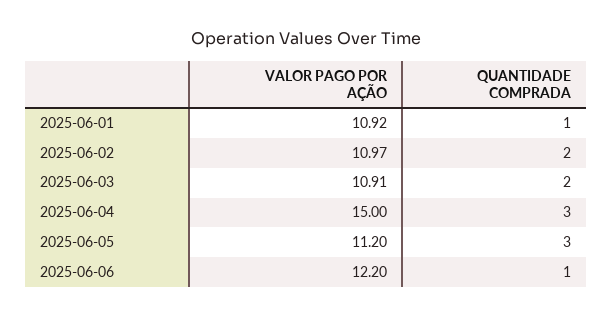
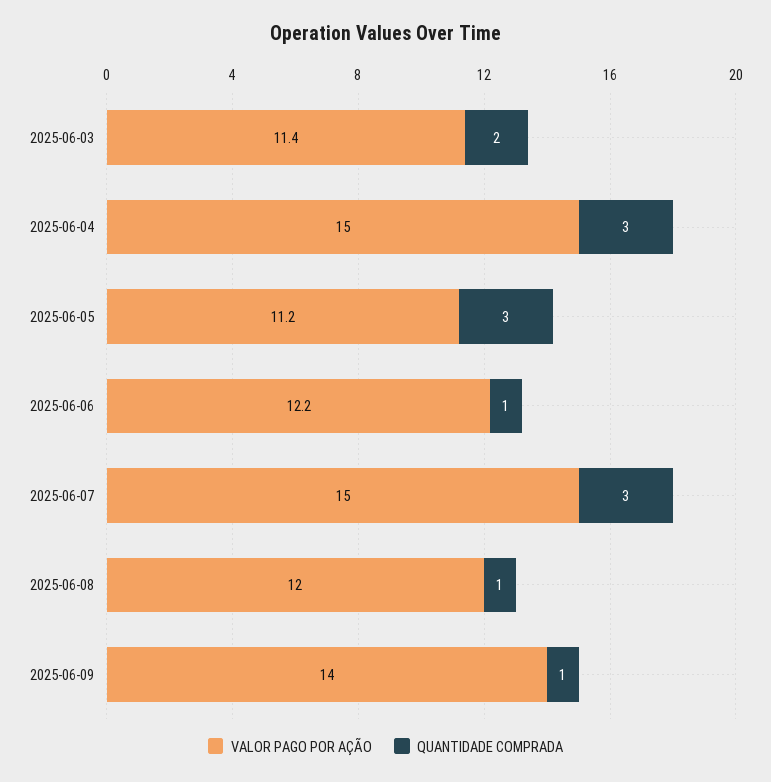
VALOR PAGO POR AÇÃO, 2025-06-01: 10.92 -> none
QUANTIDADE COMPRADA, 2025-06-01: 1 -> none
VALOR PAGO POR AÇÃO, 2025-06-02: 10.97 -> none
QUANTIDADE COMPRADA, 2025-06-02: 2 -> none
VALOR PAGO POR AÇÃO, 2025-06-03: 10.91 -> 11.4
VALOR PAGO POR AÇÃO, 2025-06-07: none -> 15
QUANTIDADE COMPRADA, 2025-06-07: none -> 3
VALOR PAGO POR AÇÃO, 2025-06-08: none -> 12
QUANTIDADE COMPRADA, 2025-06-08: none -> 1
VALOR PAGO POR AÇÃO, 2025-06-09: none -> 14
QUANTIDADE COMPRADA, 2025-06-09: none -> 1

